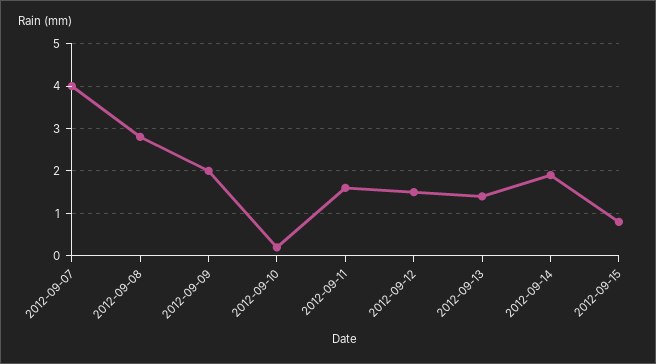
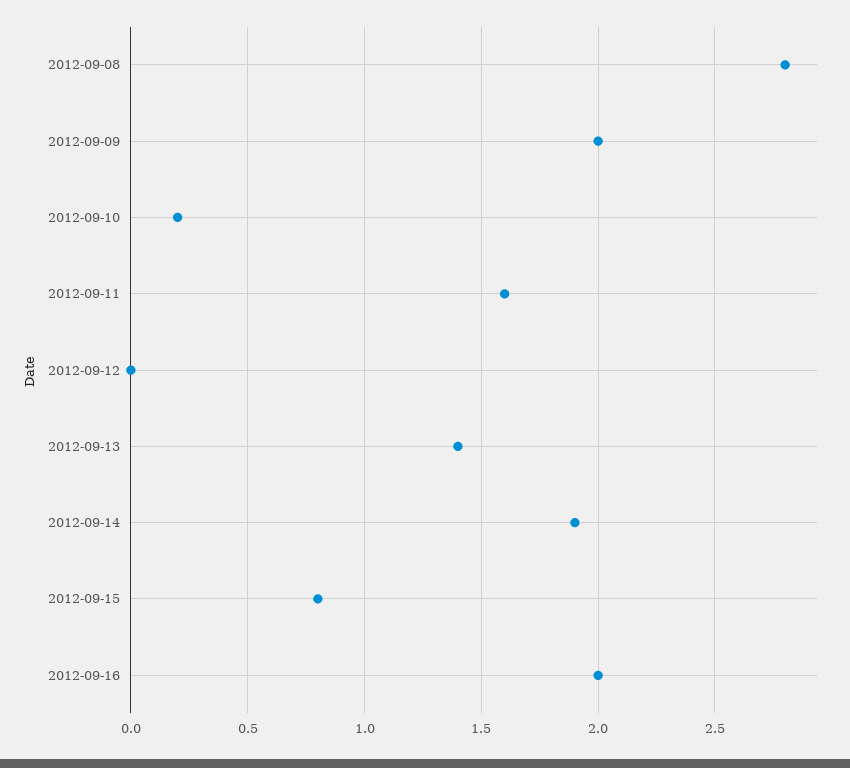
2012-09-07: 4 -> none
2012-09-12: 1.5 -> 0
2012-09-16: none -> 2

